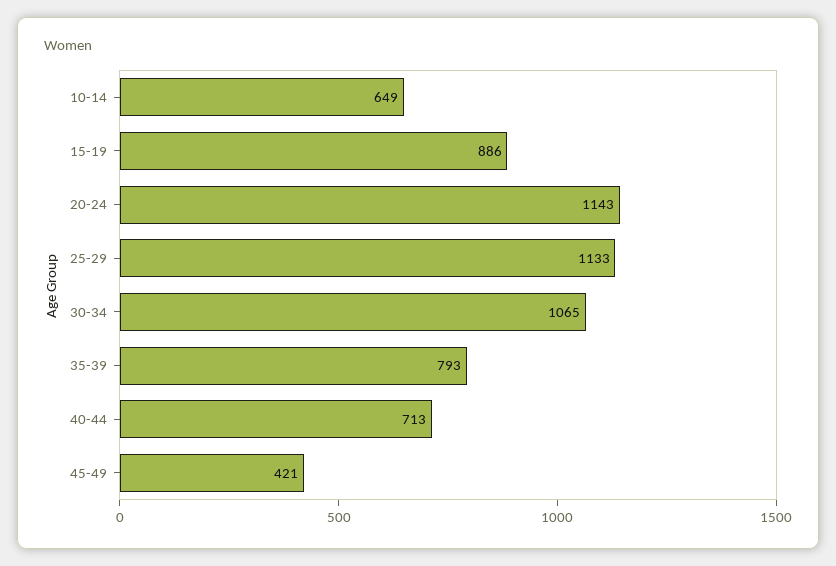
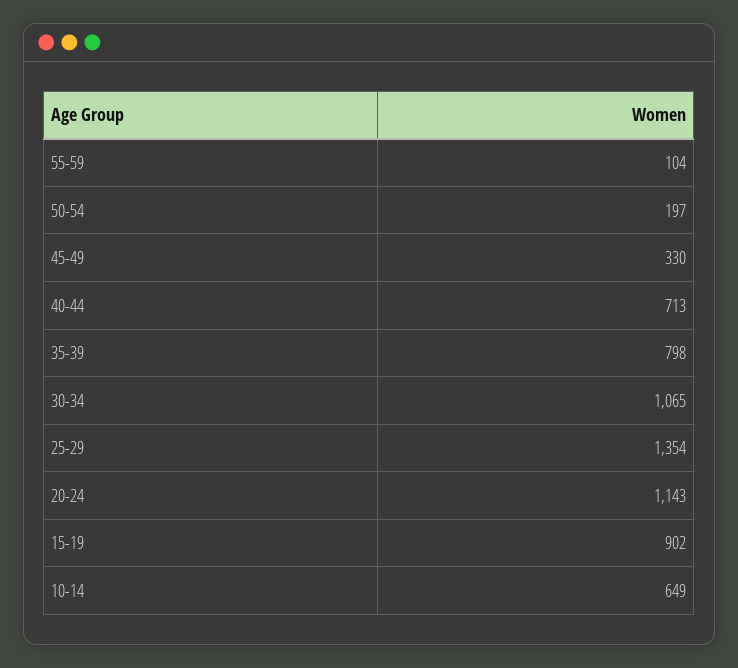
15-19: 886 -> 902
25-29: 1133 -> 1354
35-39: 793 -> 798
45-49: 421 -> 330
55-59: none -> 104
50-54: none -> 197

